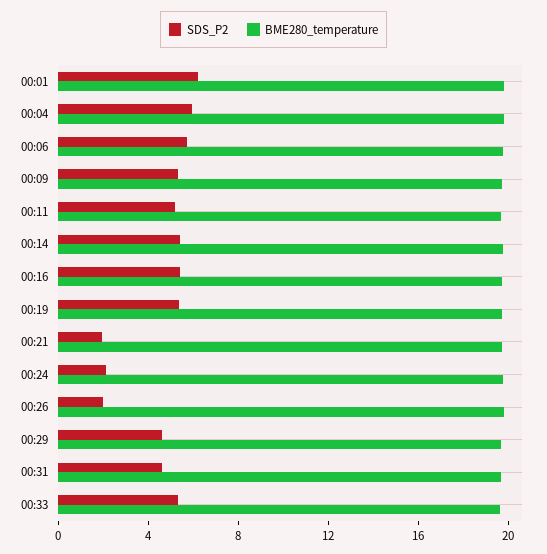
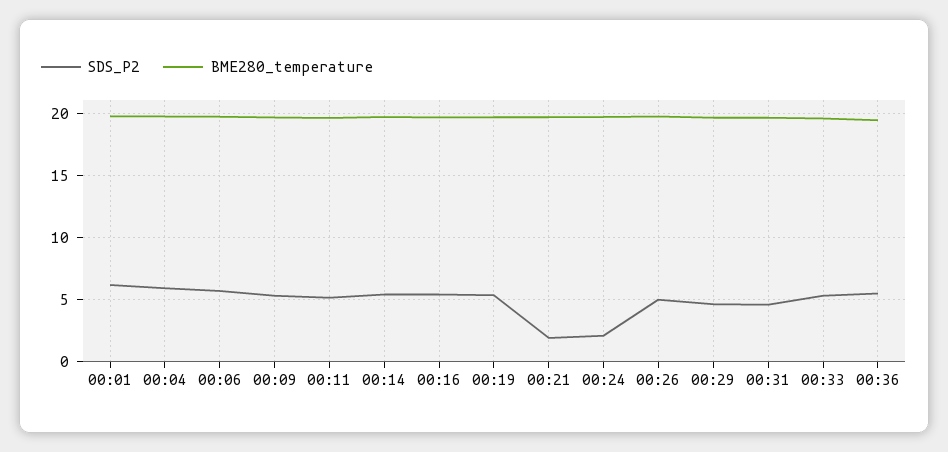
SDS_P2, 00:26: 2 -> 5
SDS_P2, 00:36: none -> 5.5
BME280_temperature, 00:36: none -> 19.5

